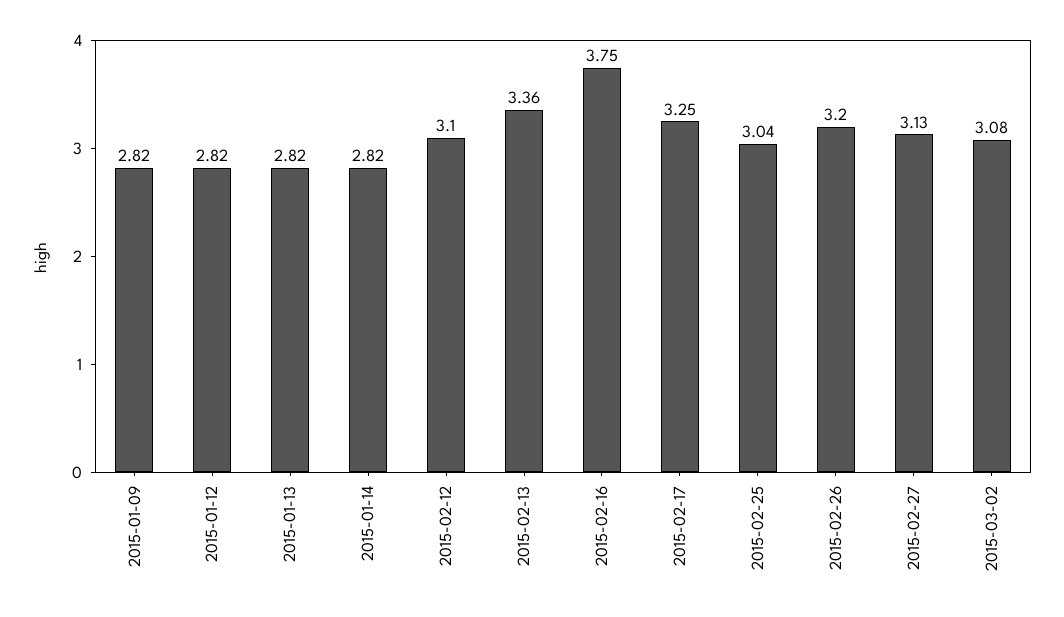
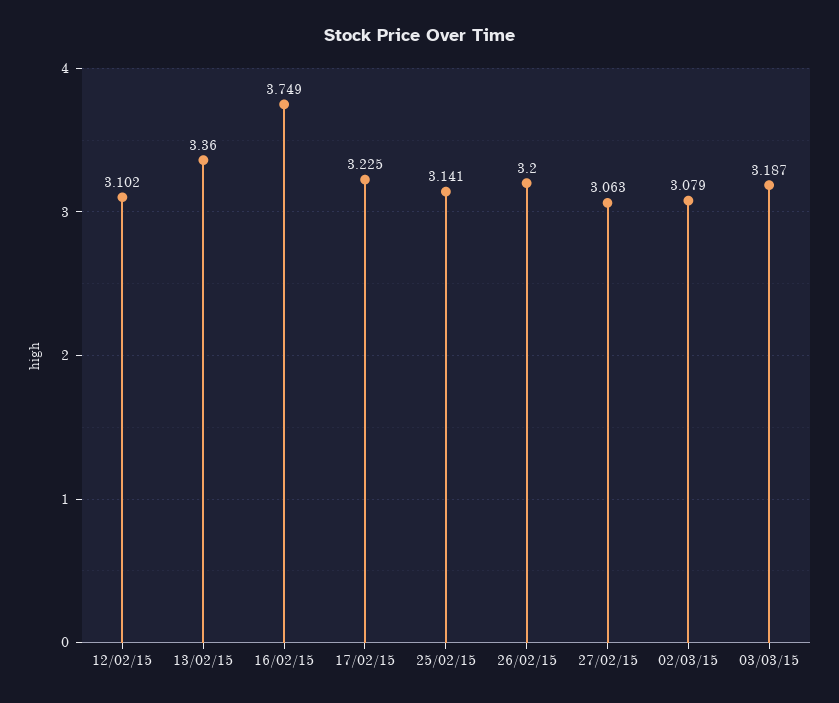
2015-01-09: 2.82 -> none
2015-01-12: 2.82 -> none
2015-01-13: 2.82 -> none
2015-01-14: 2.82 -> none
2015-02-17: 3.25 -> 3.225
2015-02-25: 3.04 -> 3.141
2015-02-27: 3.13 -> 3.063
03/03/15: none -> 3.187

